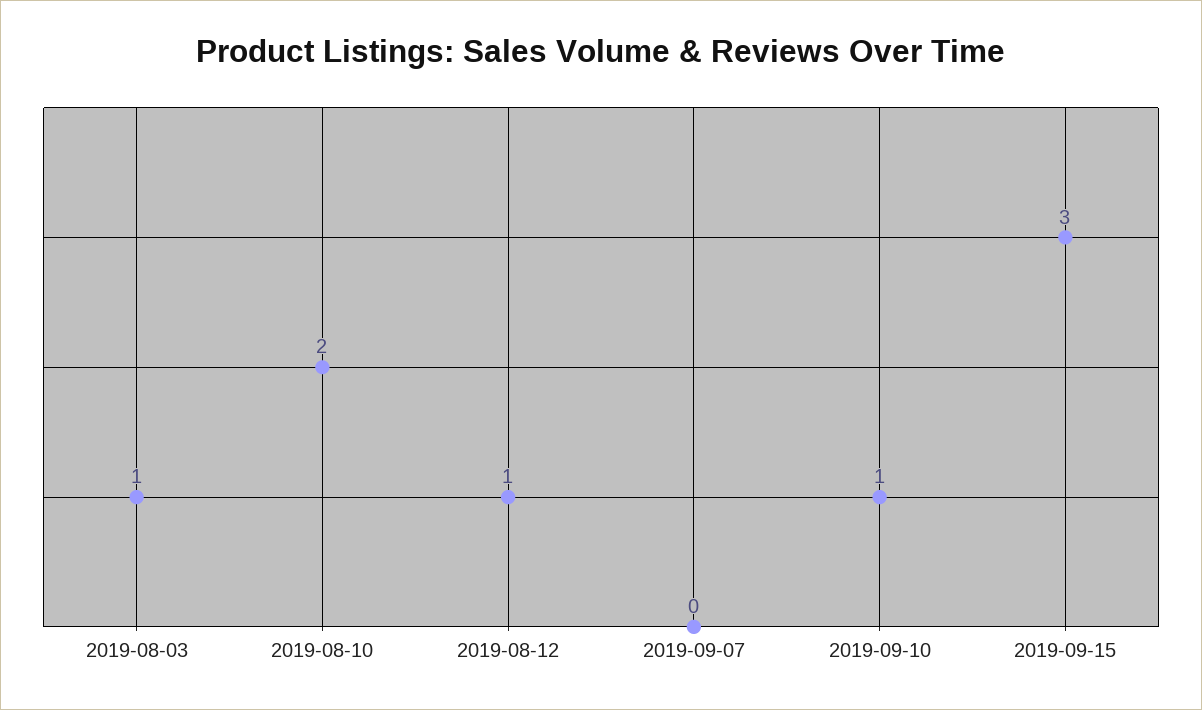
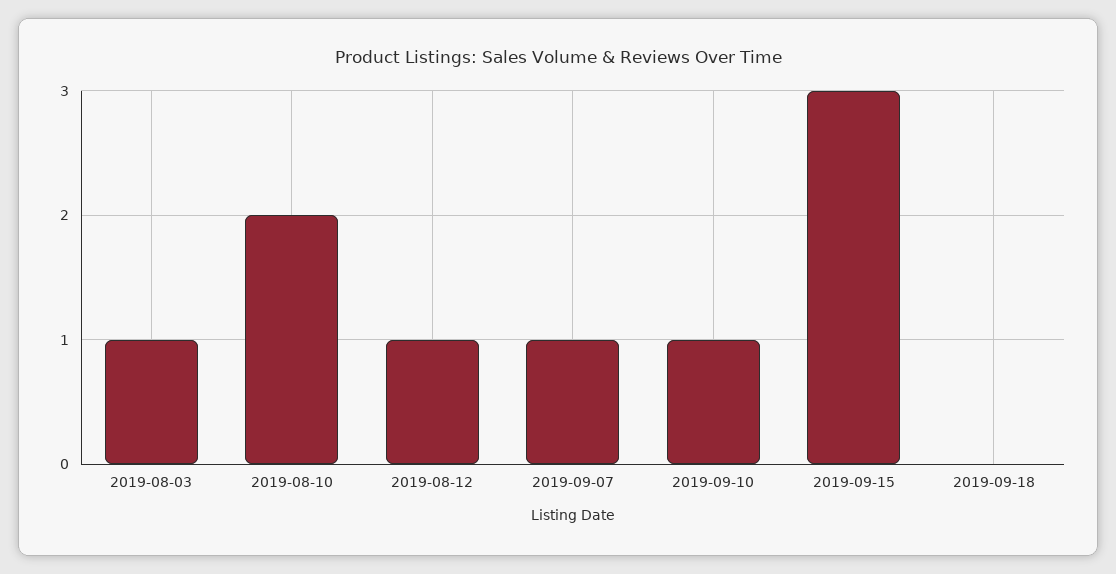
2019-09-07: 0 -> 1
2019-09-18: none -> 0

